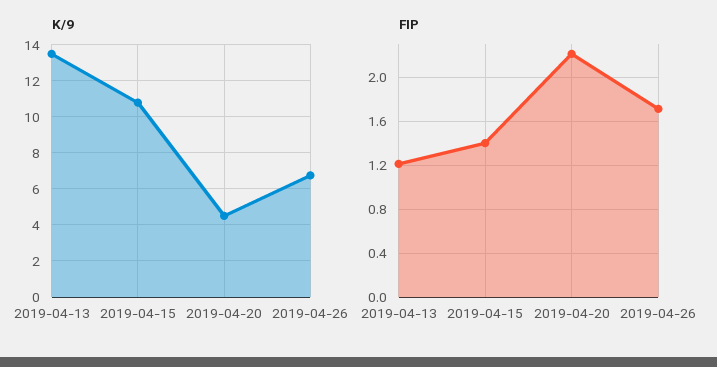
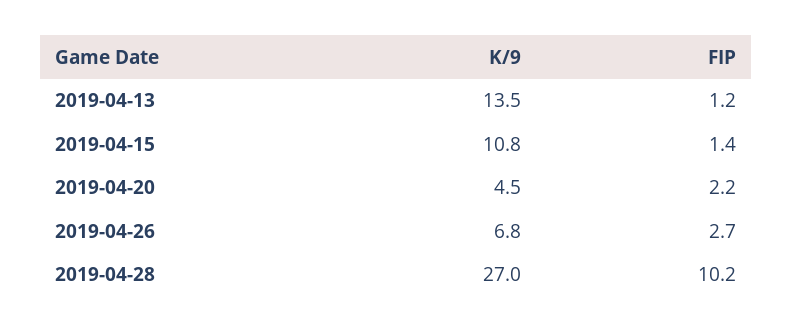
FIP, 2019-04-26: 1.7 -> 2.7
K/9, 2019-04-28: none -> 27
FIP, 2019-04-28: none -> 10.2

